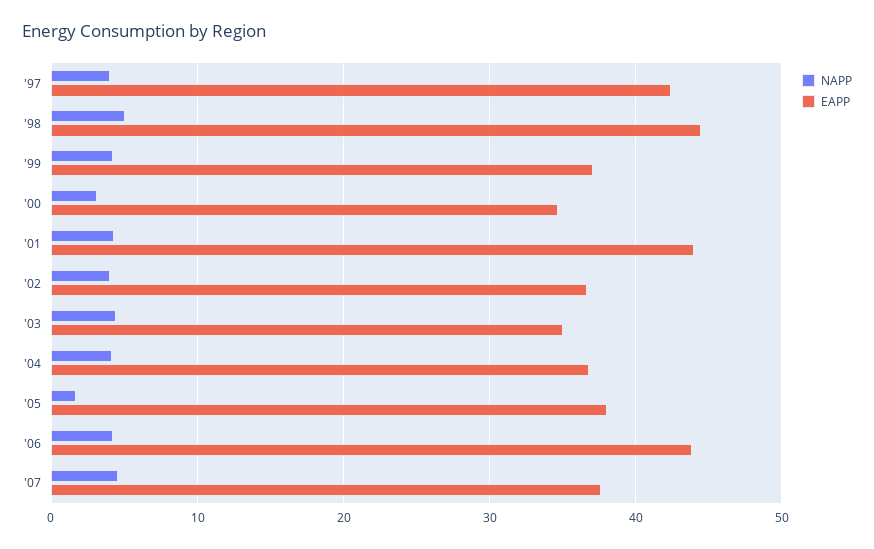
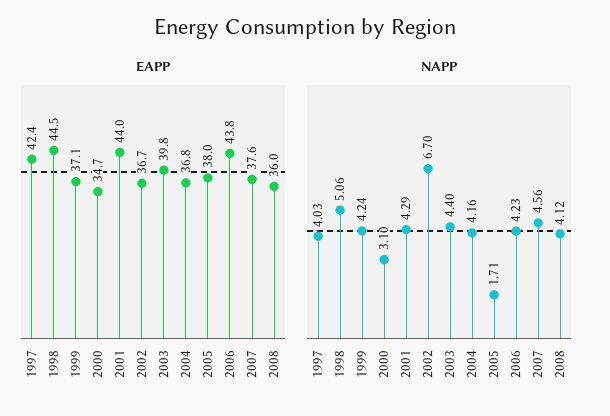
NAPP, '02: 4 -> 6.7
EAPP, '03: 35 -> 39.8
EAPP, 2008: none -> 36
NAPP, 2008: none -> 4.12

